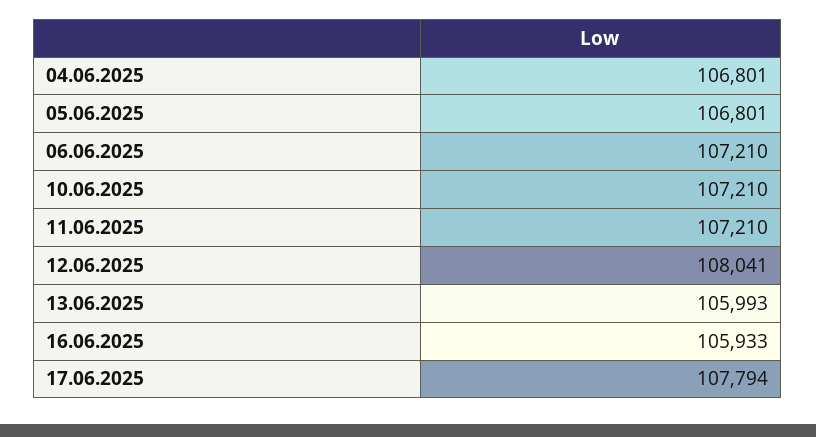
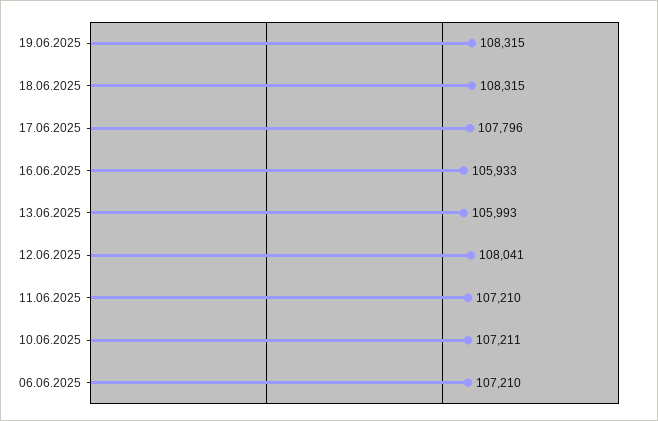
04.06.2025: 106801 -> none
05.06.2025: 106801 -> none
10.06.2025: 107210 -> 107211
17.06.2025: 107794 -> 107796
19.06.2025: none -> 108315
18.06.2025: none -> 108315

